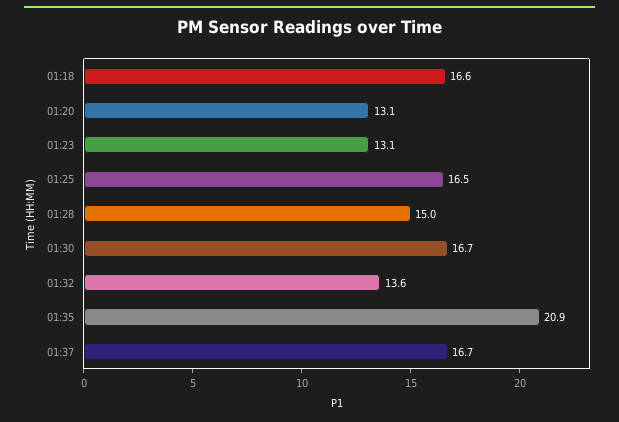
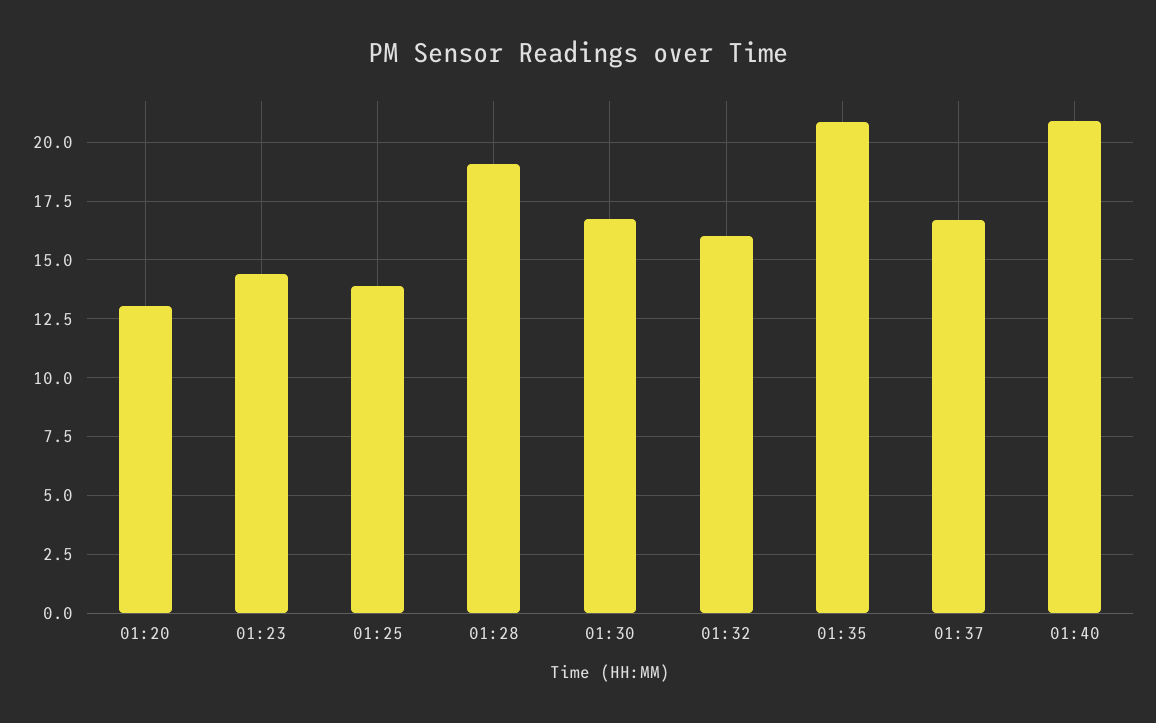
01:18: 16.6 -> none
01:23: 13.1 -> 14.5
01:25: 16.5 -> 14
01:28: 15 -> 19
01:32: 13.6 -> 16
01:40: none -> 21

